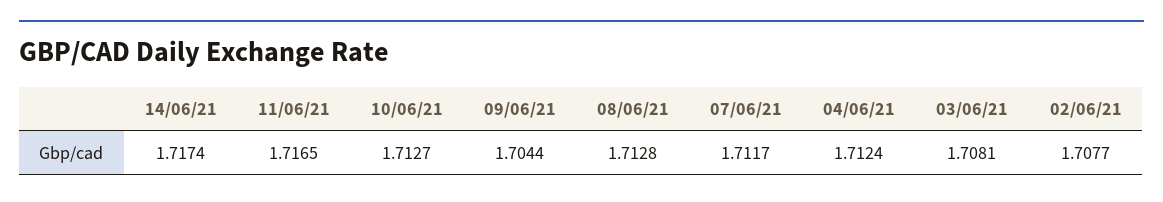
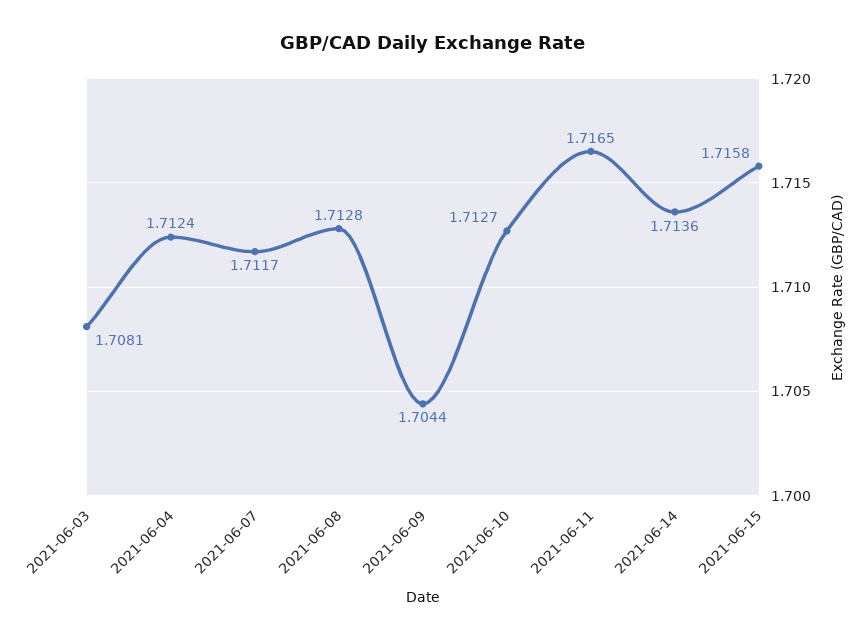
14/06/21: 1.7174 -> 1.7136
02/06/21: 1.7077 -> none
2021-06-15: none -> 1.7158

